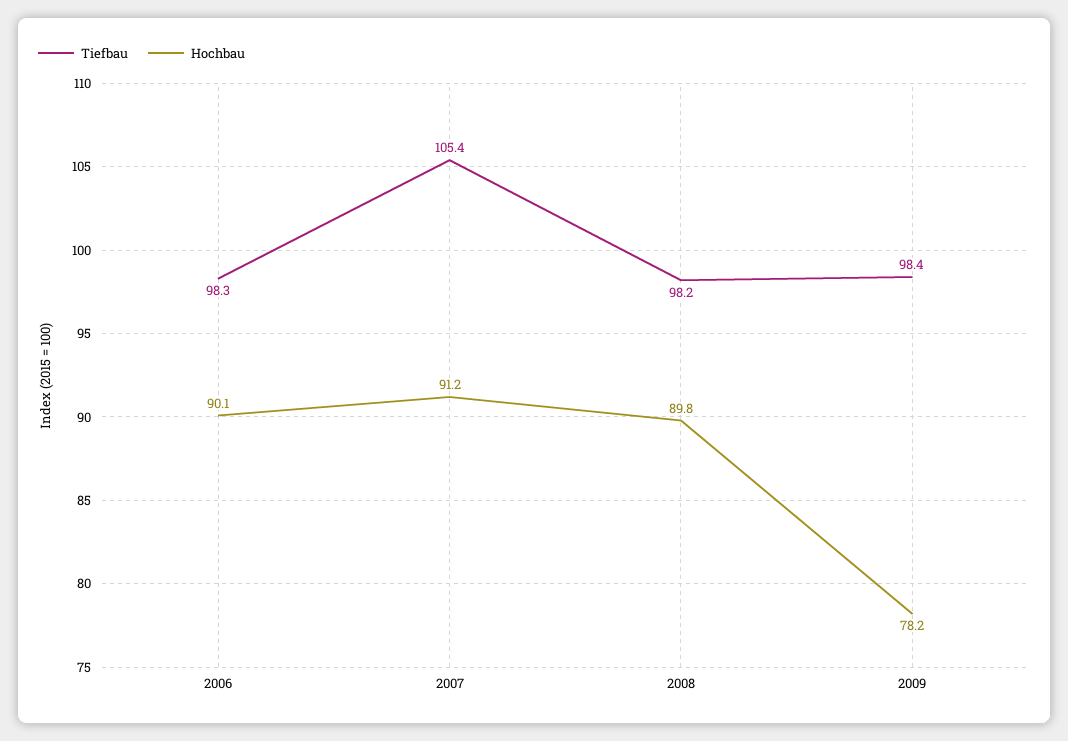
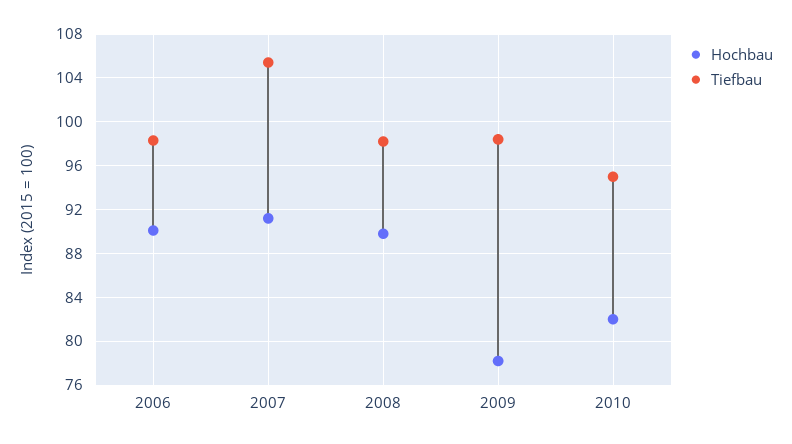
Hochbau, 2010: none -> 82
Tiefbau, 2010: none -> 95

